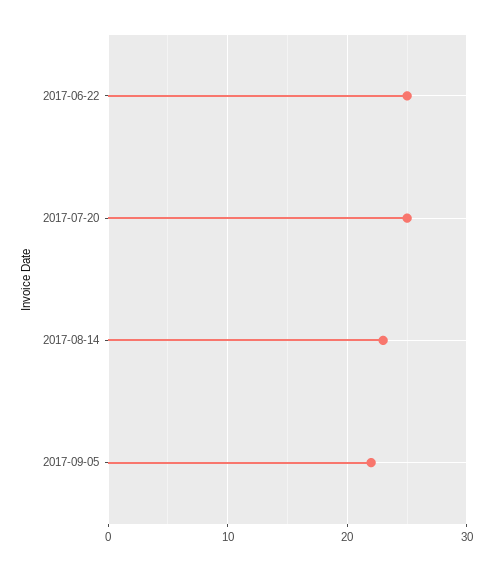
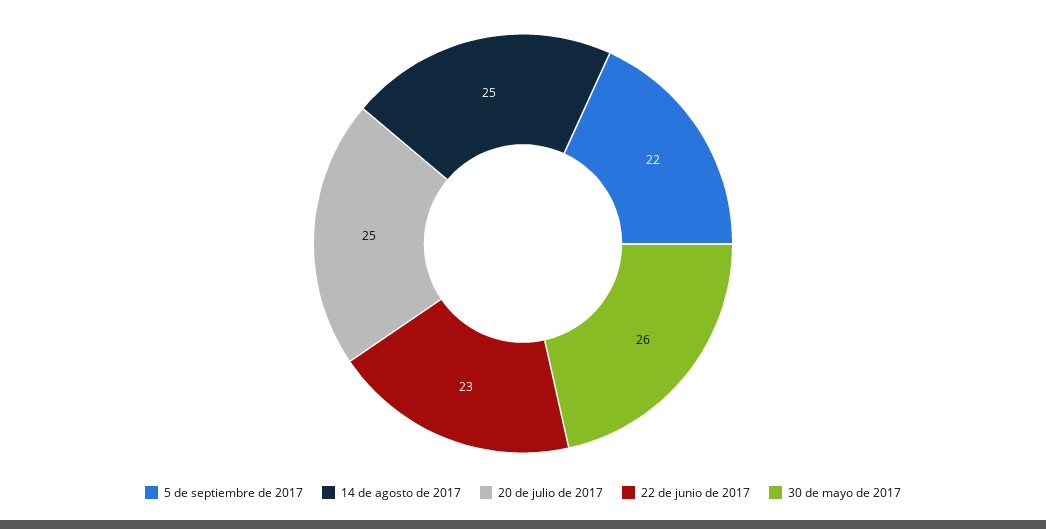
2017-06-22: 25 -> 23
2017-08-14: 23 -> 25
30 de mayo de 2017: none -> 26

